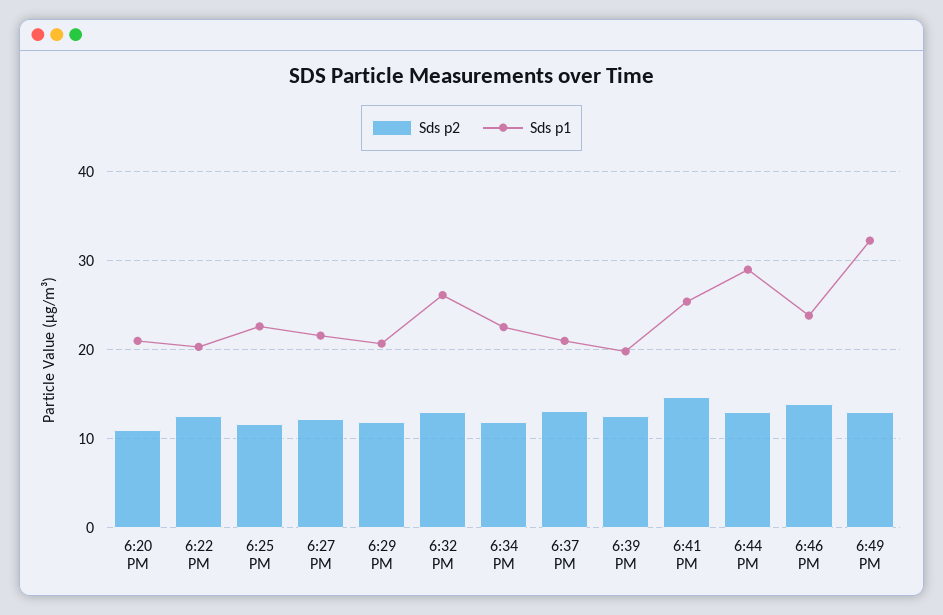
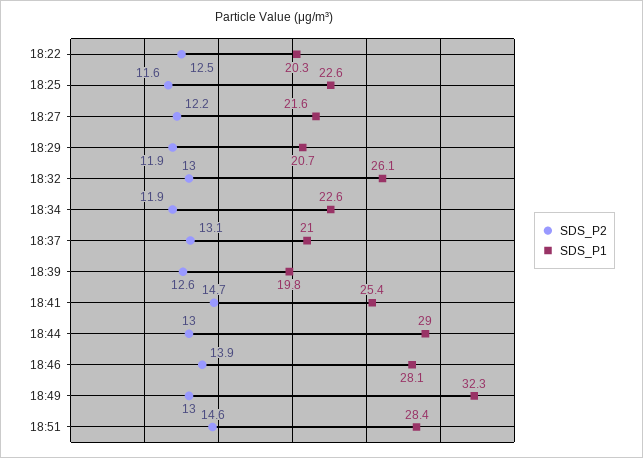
Sds p2, 6:20 PM: 11 -> none
Sds p1, 6:20 PM: 21 -> none
Sds p1, 6:46 PM: 24 -> 28.1
Sds p2, 18:51: none -> 14.6
Sds p1, 18:51: none -> 28.4

